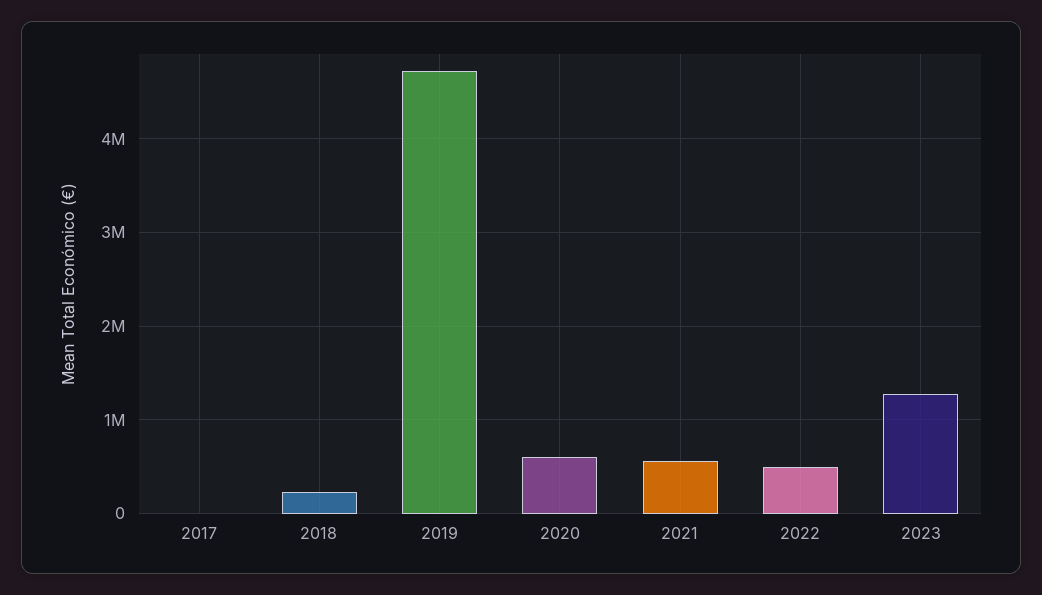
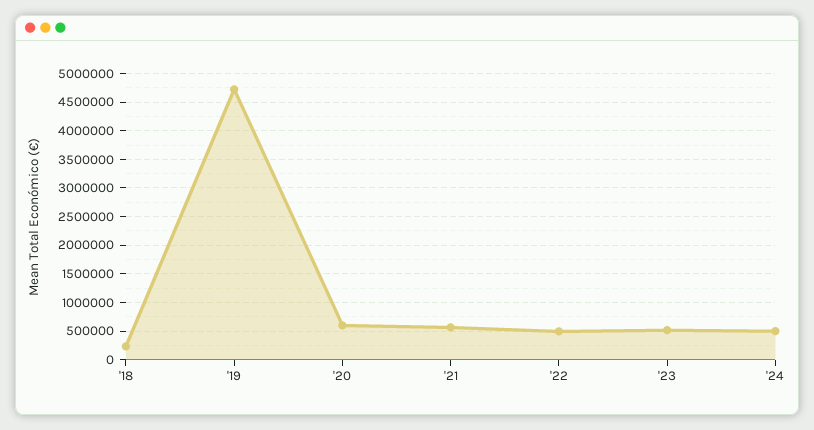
2017: 0 -> none
2023: 1300000 -> 500000
'24: none -> 500000

